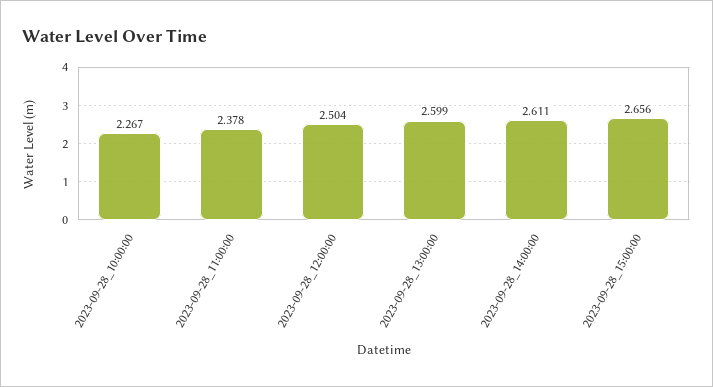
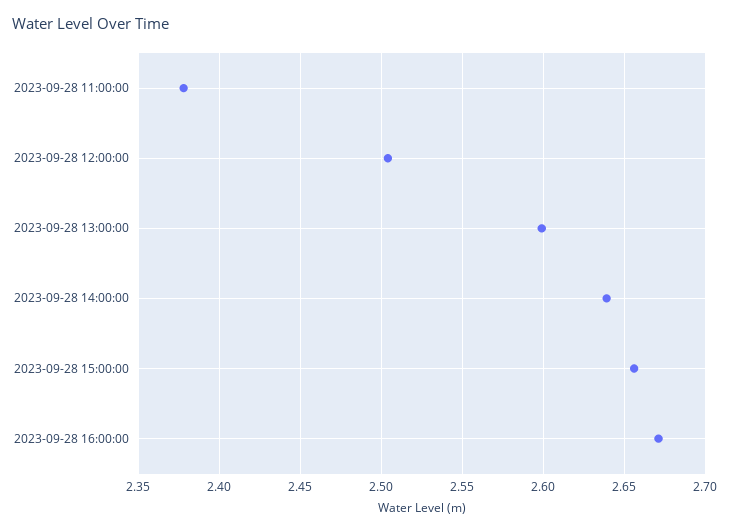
2023-09-28_10:00:00: 2.267 -> none
2023-09-28_14:00:00: 2.611 -> 2.64
2023-09-28 16:00:00: none -> 2.67

